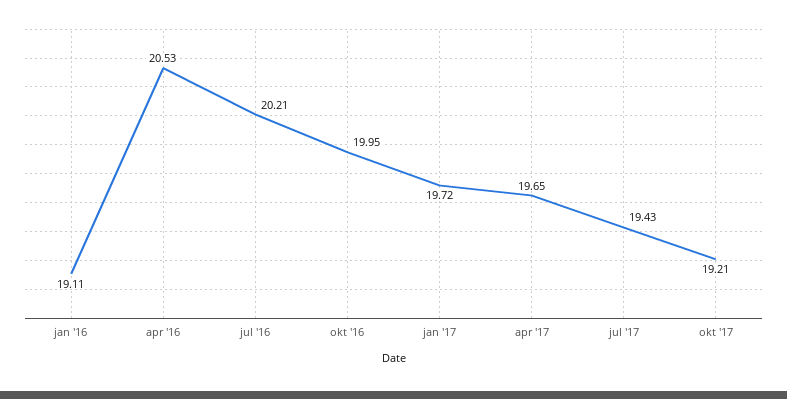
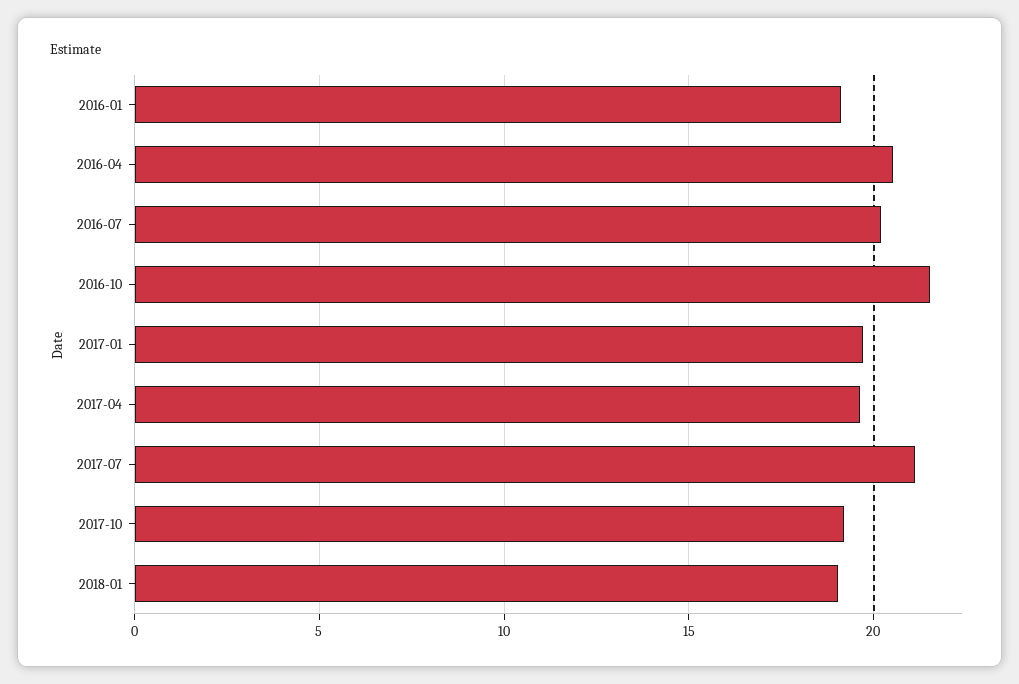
okt '16: 19.95 -> 21.5
jul '17: 19.43 -> 21
2018-01: none -> 19

